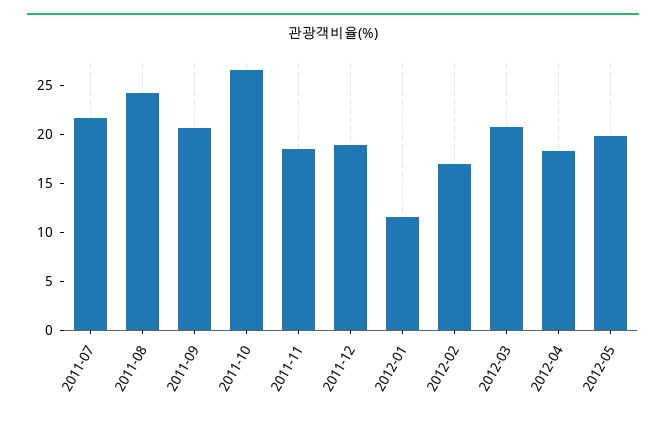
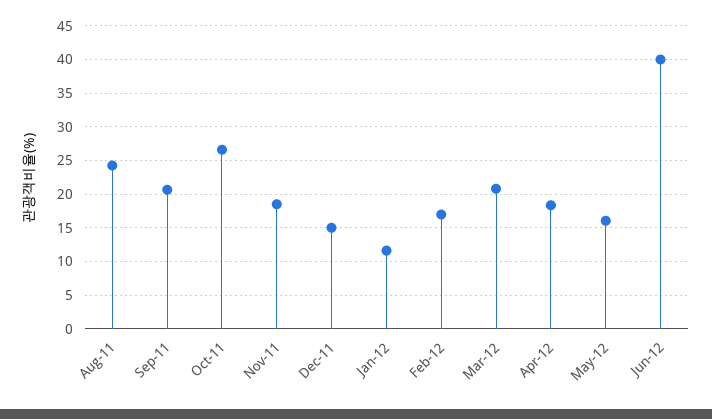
2011-07: 22 -> none
2011-12: 19 -> 15
2012-05: 20 -> 16
Jun-12: none -> 40

